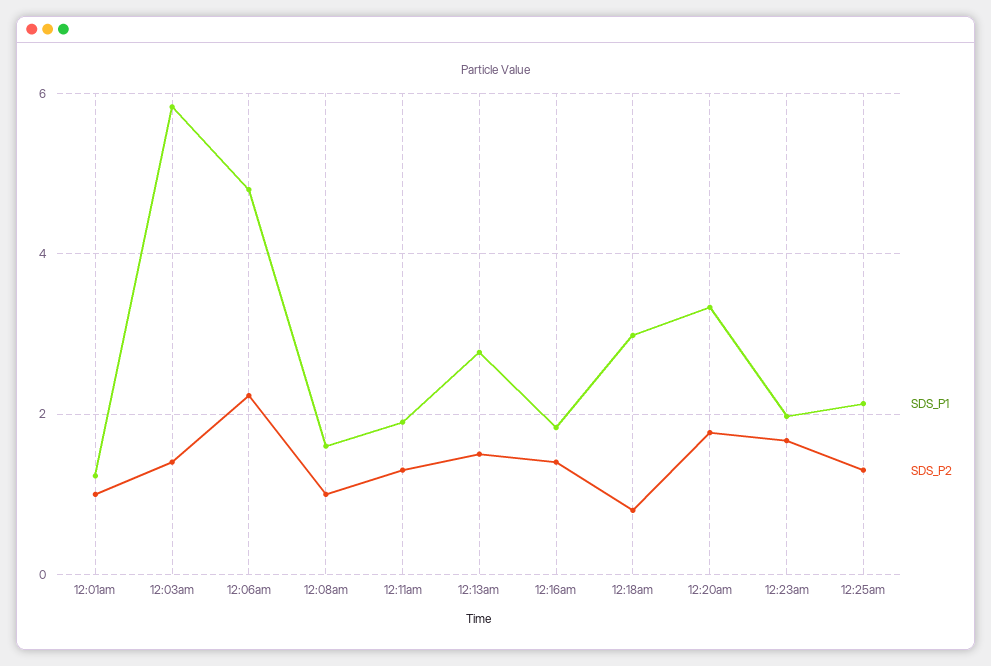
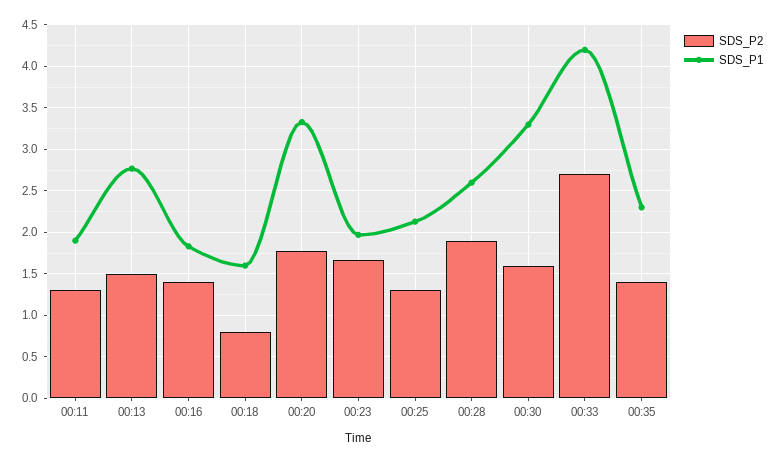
SDS_P1, 12:01am: 1.2 -> none
SDS_P2, 12:01am: 1 -> none
SDS_P1, 12:03am: 5.8 -> none
SDS_P2, 12:03am: 1.4 -> none
SDS_P1, 12:06am: 4.8 -> none
SDS_P2, 12:06am: 2.2 -> none
SDS_P1, 12:08am: 1.6 -> none
SDS_P2, 12:08am: 1 -> none
SDS_P1, 12:18am: 3 -> 1.6
SDS_P2, 00:28: none -> 1.9
SDS_P1, 00:28: none -> 2.6
SDS_P2, 00:30: none -> 1.6
SDS_P1, 00:30: none -> 3.3
SDS_P2, 00:33: none -> 2.7
SDS_P1, 00:33: none -> 4.2
SDS_P2, 00:35: none -> 1.4
SDS_P1, 00:35: none -> 2.3

